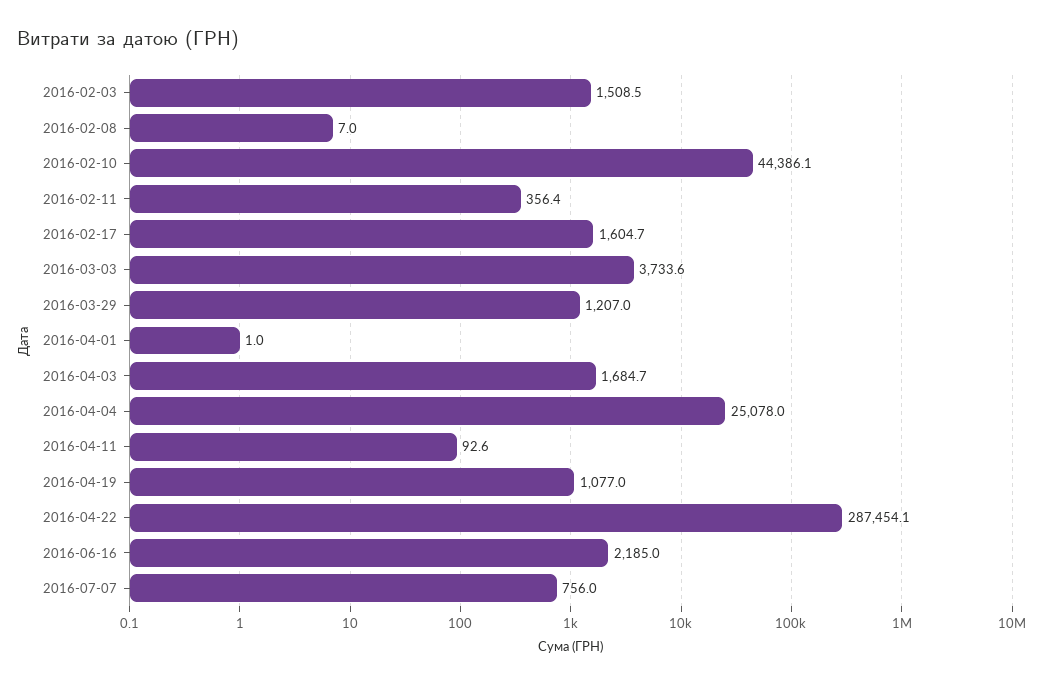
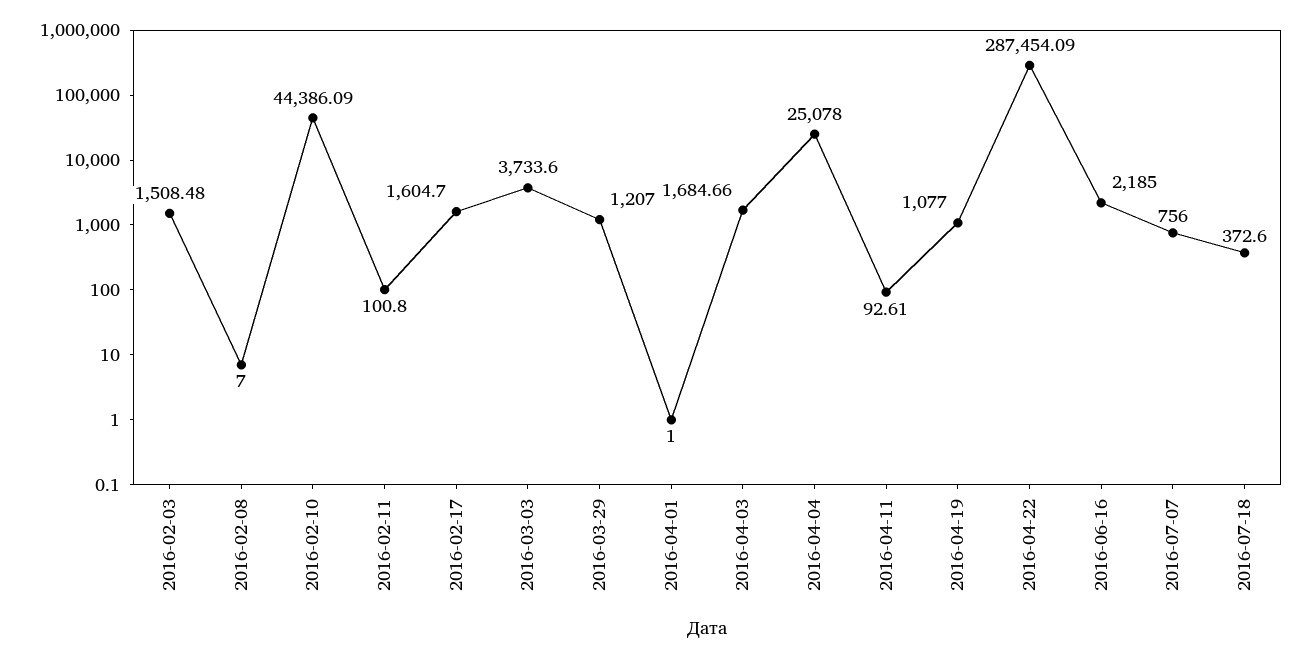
2016-02-11: 356.4 -> 100.8
2016-07-18: none -> 372.6

